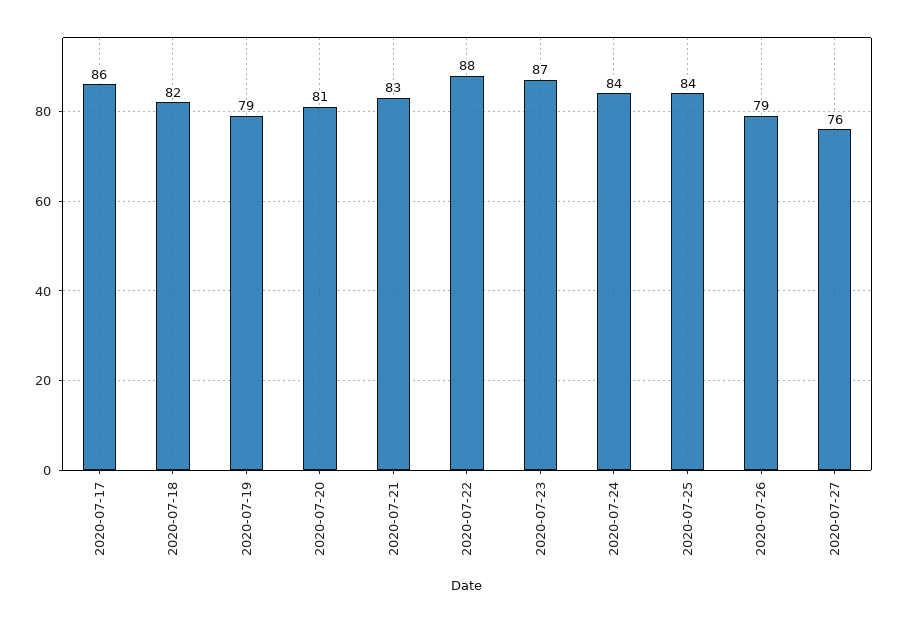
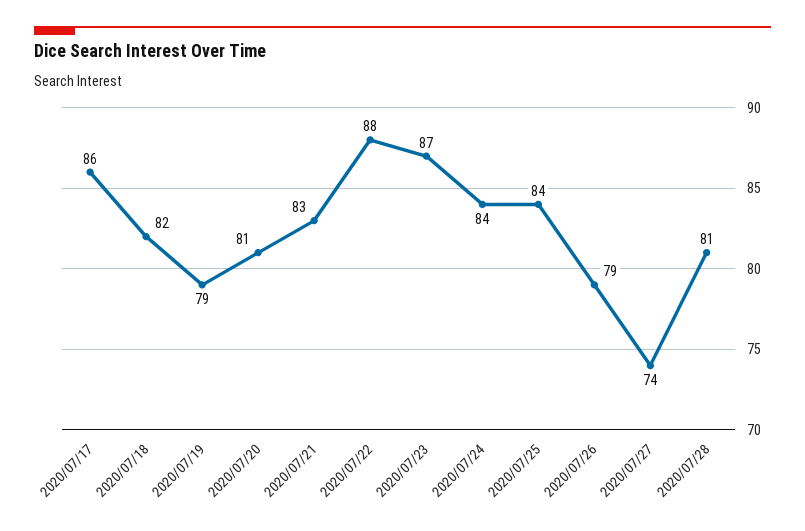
2020-07-27: 76 -> 74
2020/07/28: none -> 81

